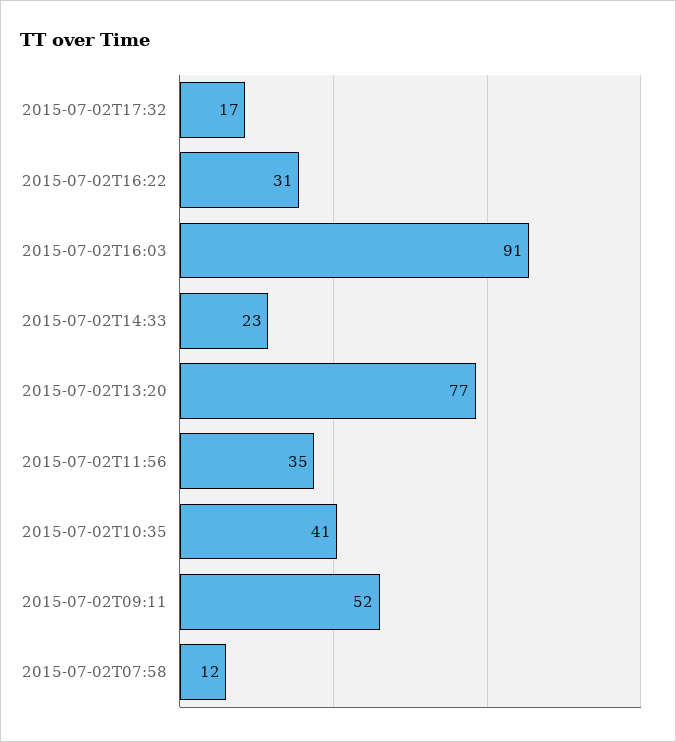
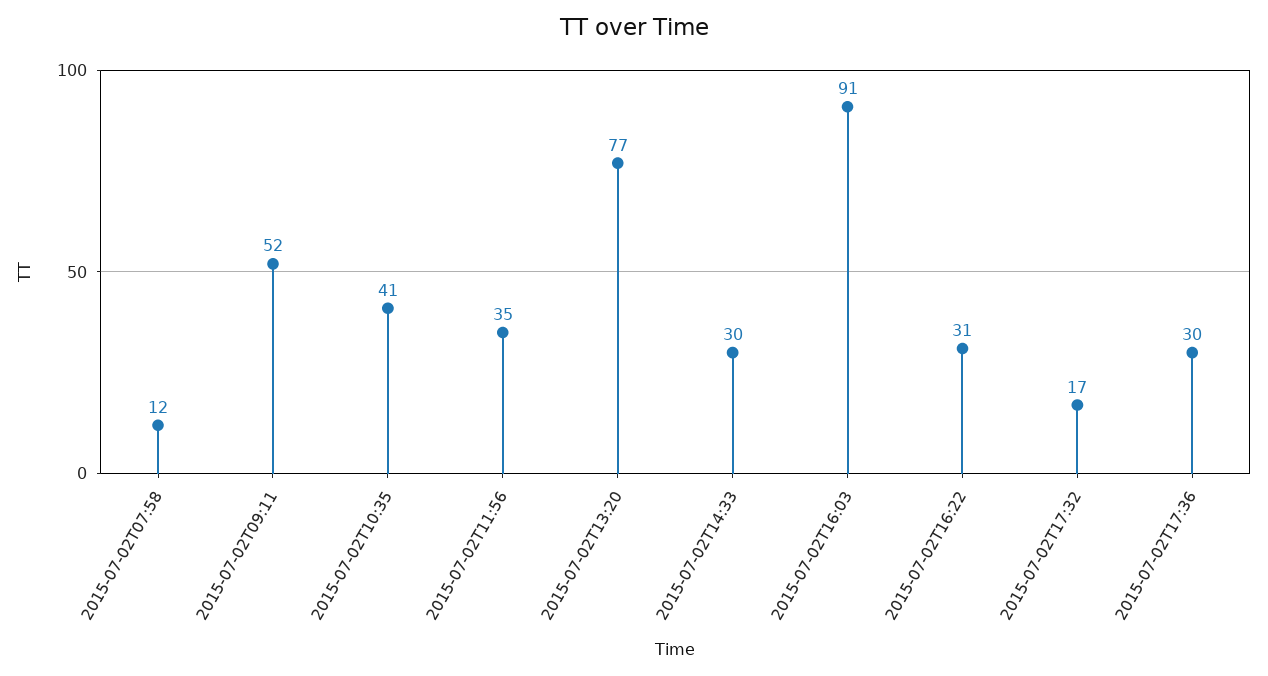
2015-07-02T14:33: 23 -> 30
2015-07-02T17:36: none -> 30

